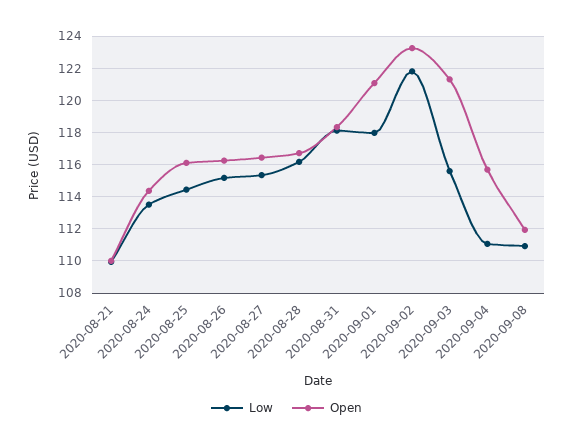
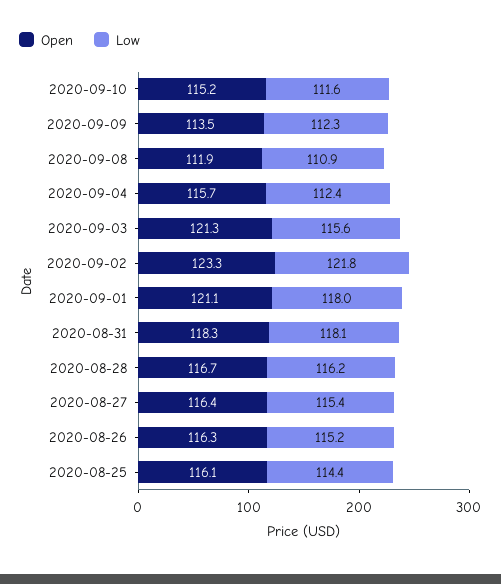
Low, 2020-08-21: 110 -> none
Open, 2020-08-21: 110 -> none
Low, 2020-08-24: 113.5 -> none
Open, 2020-08-24: 114.5 -> none
Low, 2020-09-04: 111 -> 112.4
Open, 2020-09-10: none -> 115.2
Low, 2020-09-10: none -> 111.6
Open, 2020-09-09: none -> 113.5
Low, 2020-09-09: none -> 112.3

